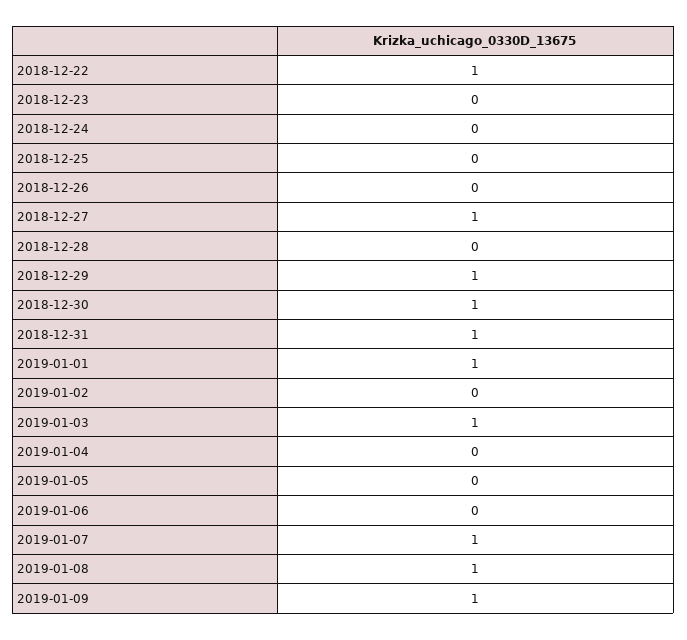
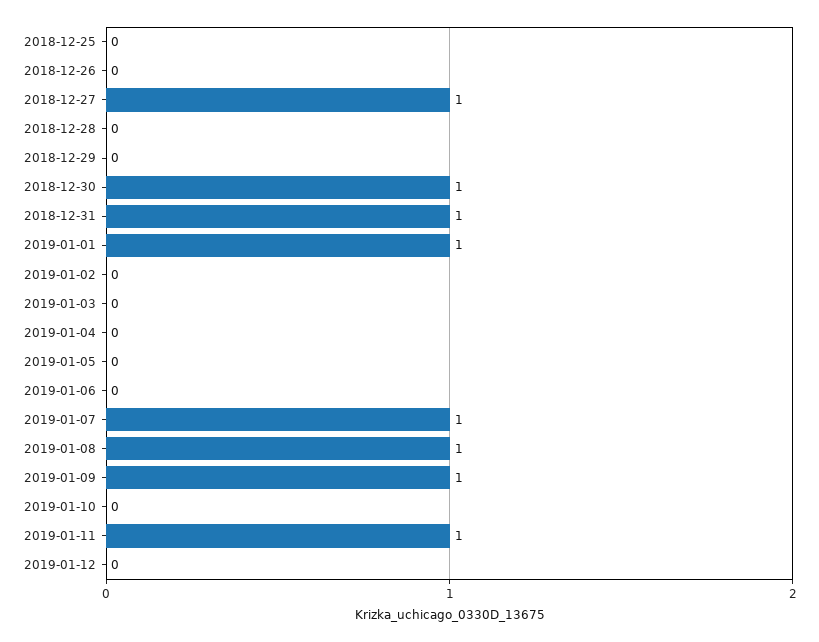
2018-12-22: 1 -> none
2018-12-23: 0 -> none
2018-12-24: 0 -> none
2018-12-29: 1 -> 0
2019-01-03: 1 -> 0
2019-01-10: none -> 0
2019-01-11: none -> 1
2019-01-12: none -> 0

